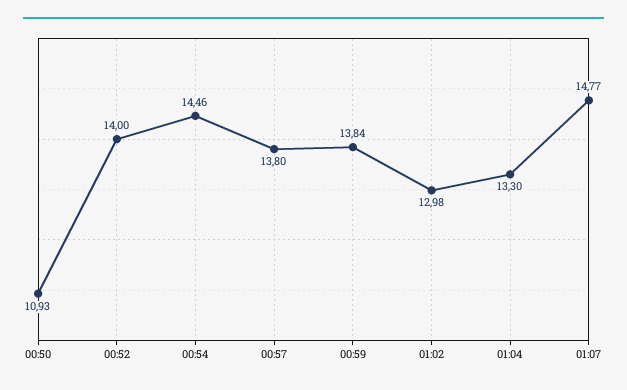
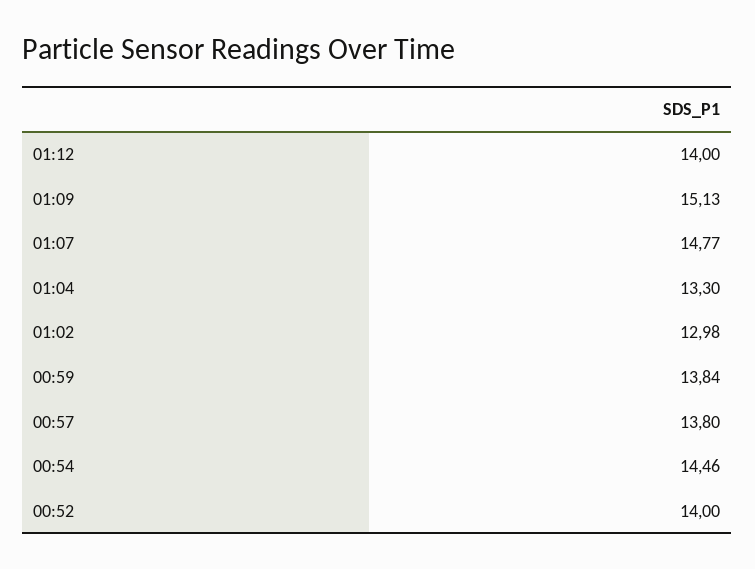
00:50: 10.93 -> none
01:12: none -> 14
01:09: none -> 15.13

